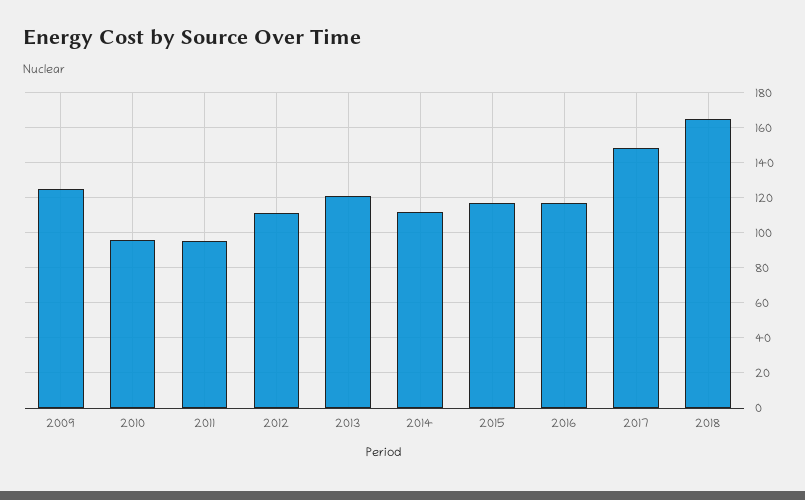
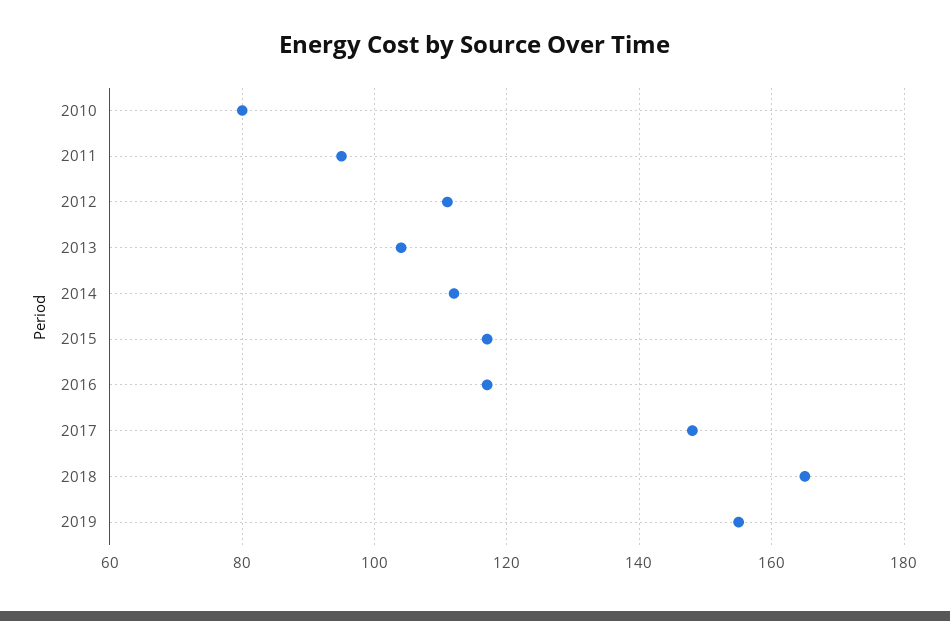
2009: 125 -> none
2010: 95 -> 80
2013: 120 -> 105
2019: none -> 155

